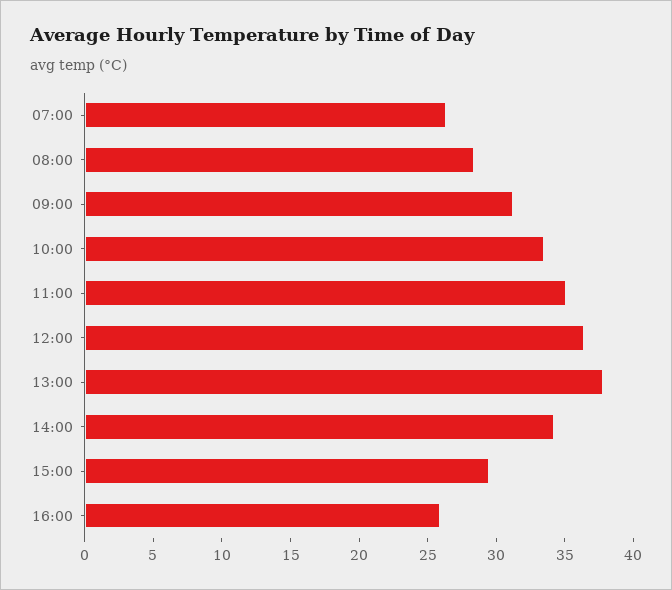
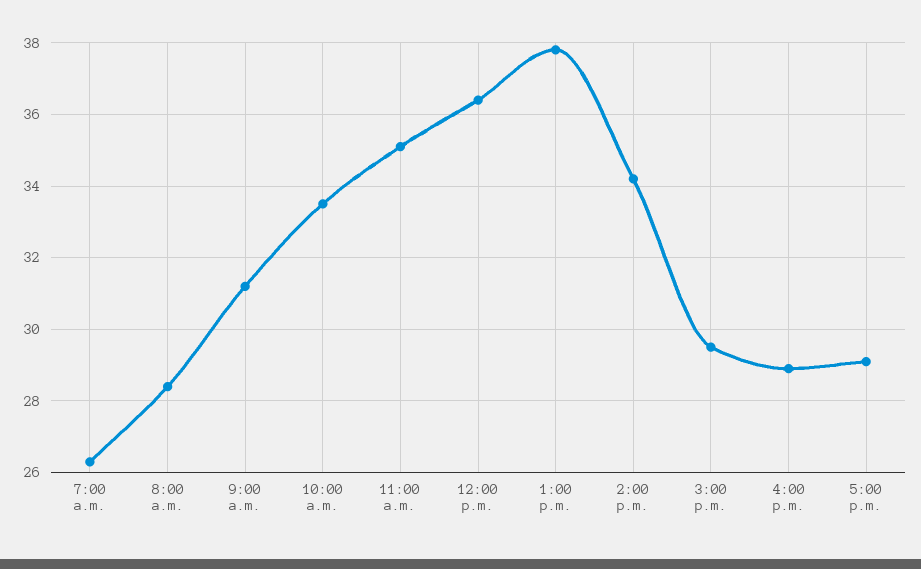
16:00: 26 -> 29
5:00 p.m.: none -> 29

